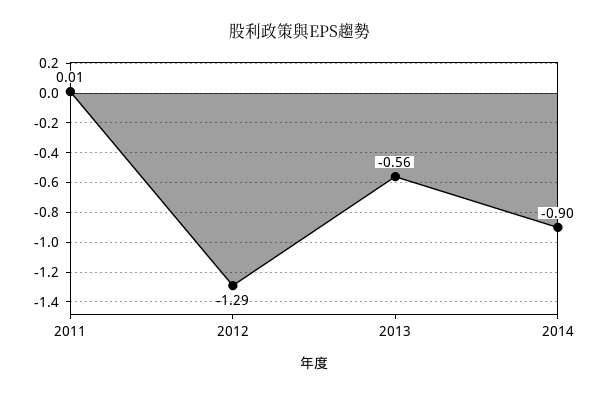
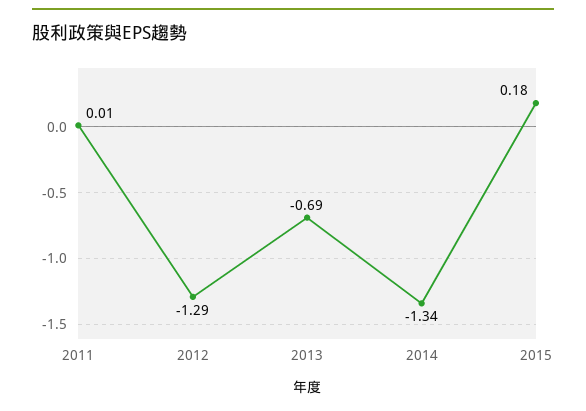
2013: -0.56 -> -0.69
2014: -0.9 -> -1.34
2015: none -> 0.18

